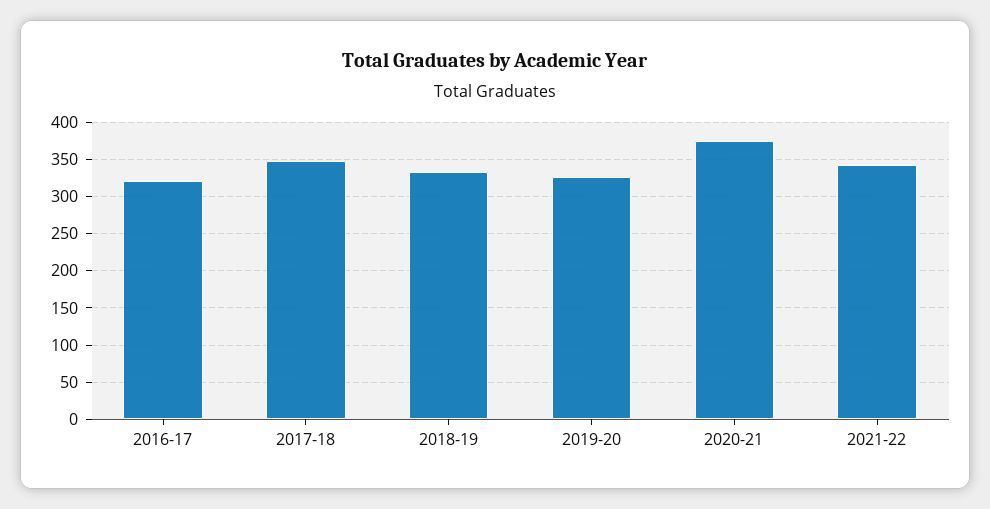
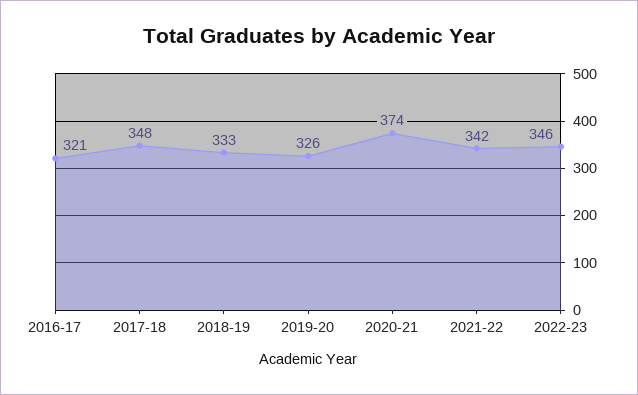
2022-23: none -> 346

